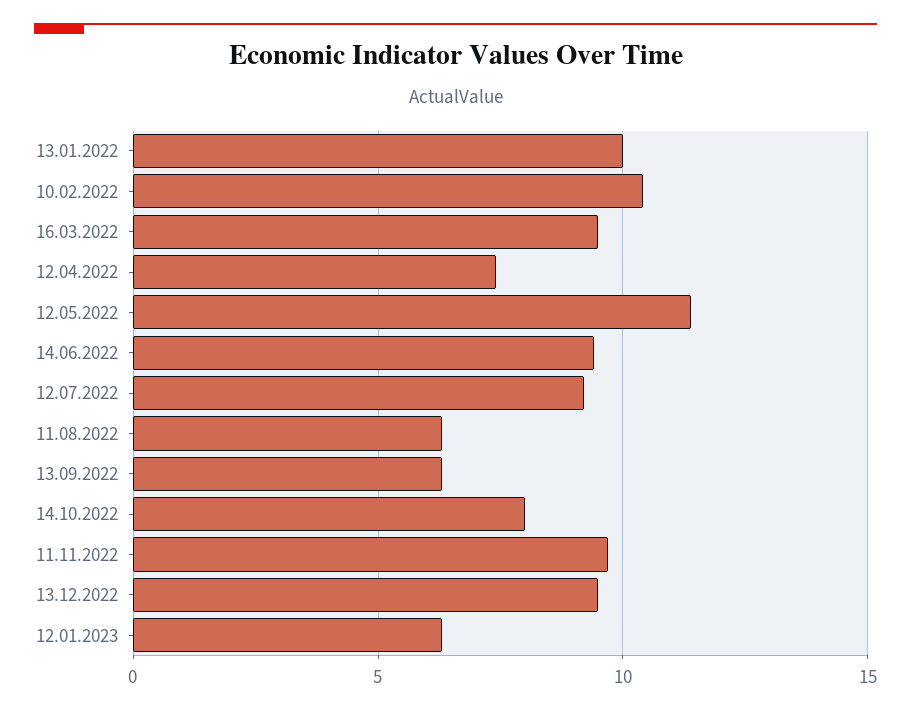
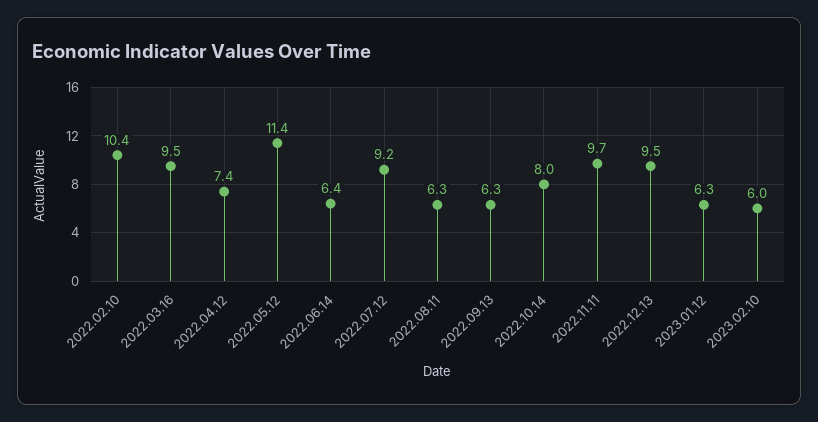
13.01.2022: 10 -> none
14.06.2022: 9.5 -> 6.4
2023.02.10: none -> 6

